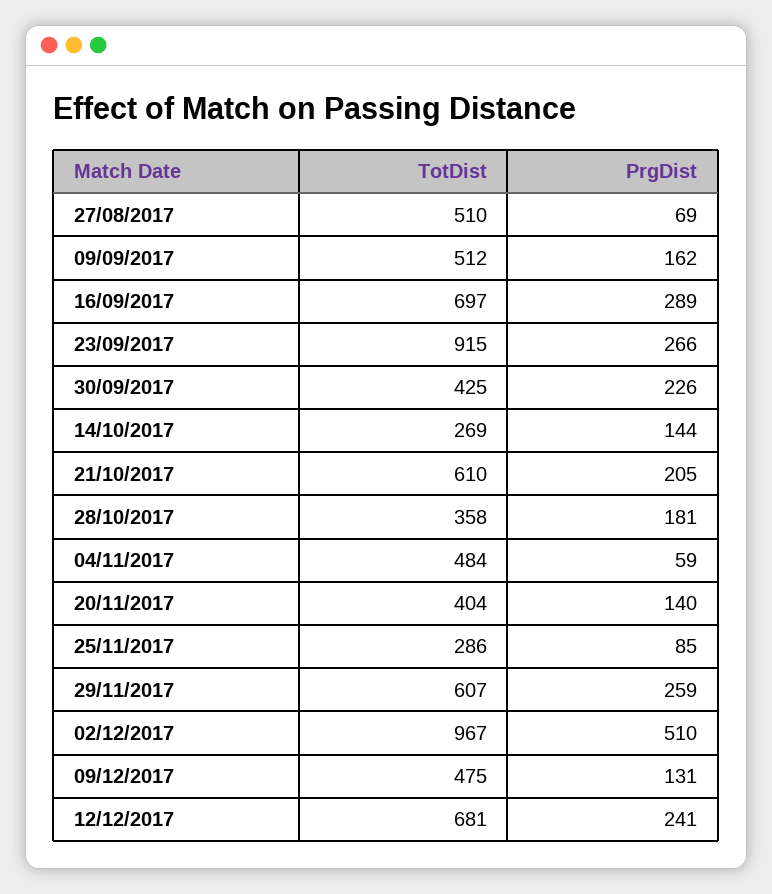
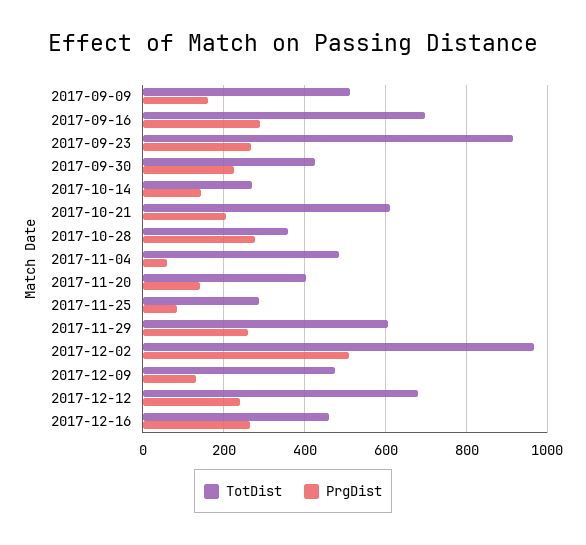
TotDist, 27/08/2017: 510 -> none
PrgDist, 27/08/2017: 69 -> none
PrgDist, 28/10/2017: 181 -> 280
TotDist, 2017-12-16: none -> 460
PrgDist, 2017-12-16: none -> 260

